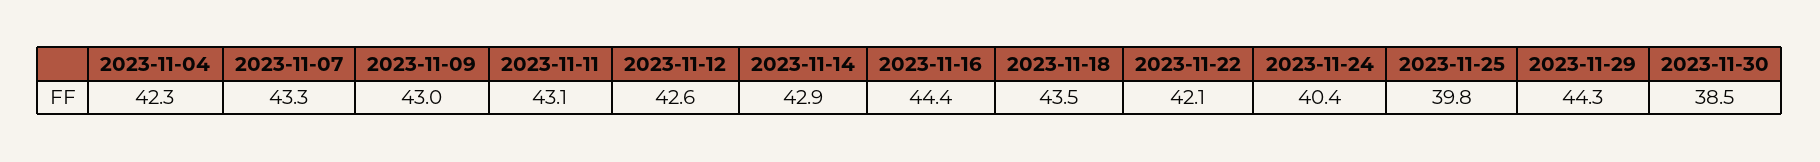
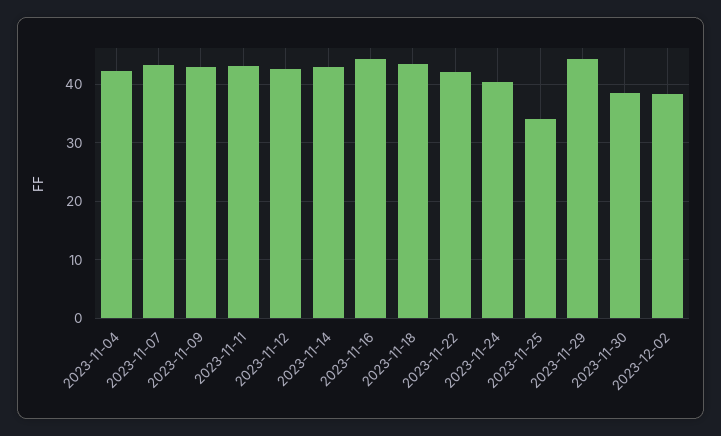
2023-11-25: 39.8 -> 34
2023-12-02: none -> 38

